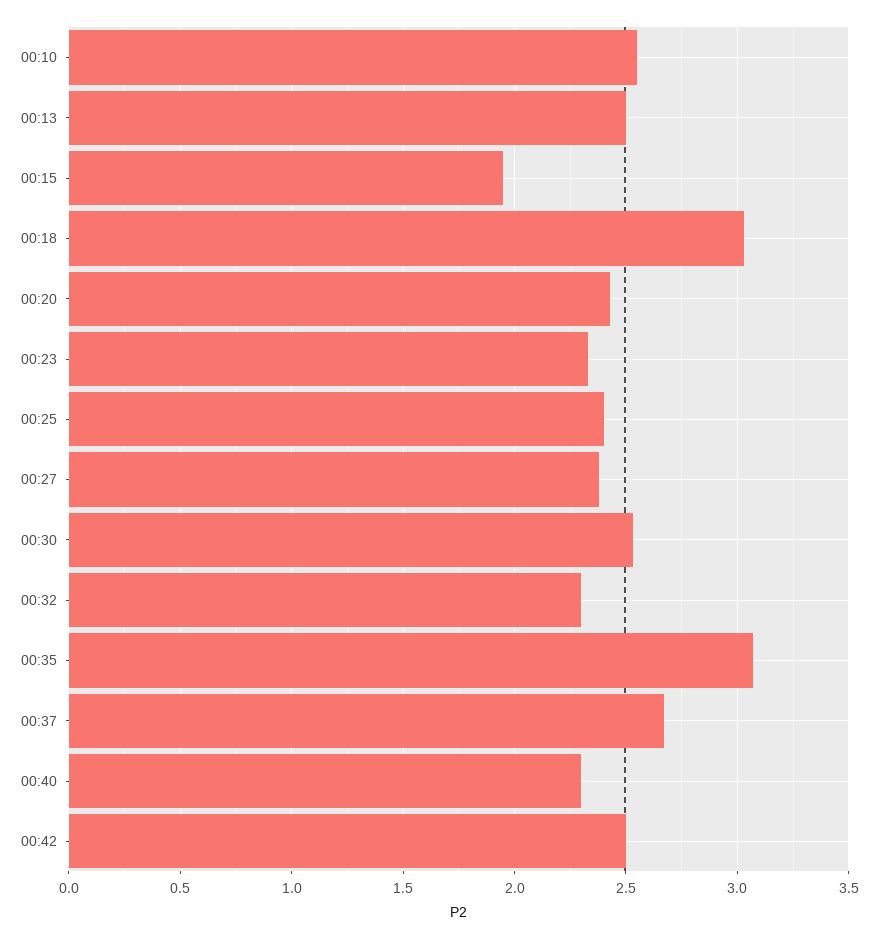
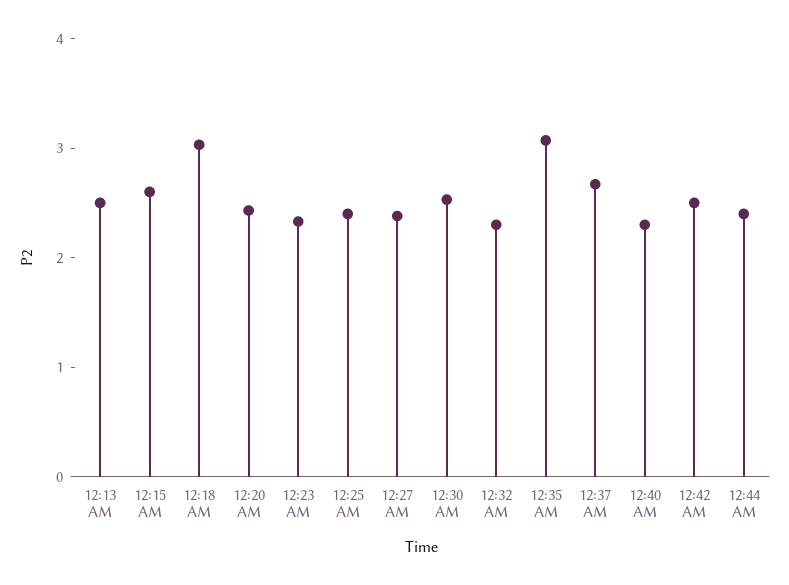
00:10: 2.55 -> none
00:15: 1.95 -> 2.6
12:44 AM: none -> 2.4

